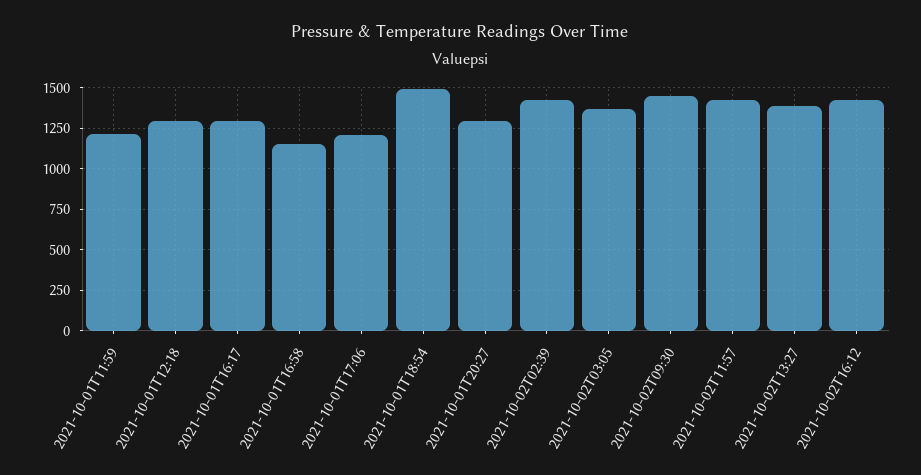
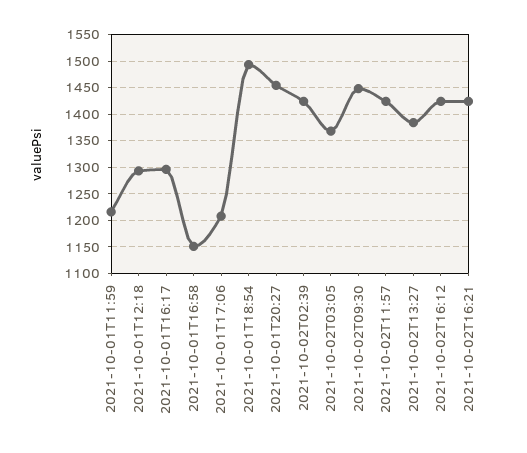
2021-10-01T20:27: 1300 -> 1450
2021-10-02T16:21: none -> 1425

